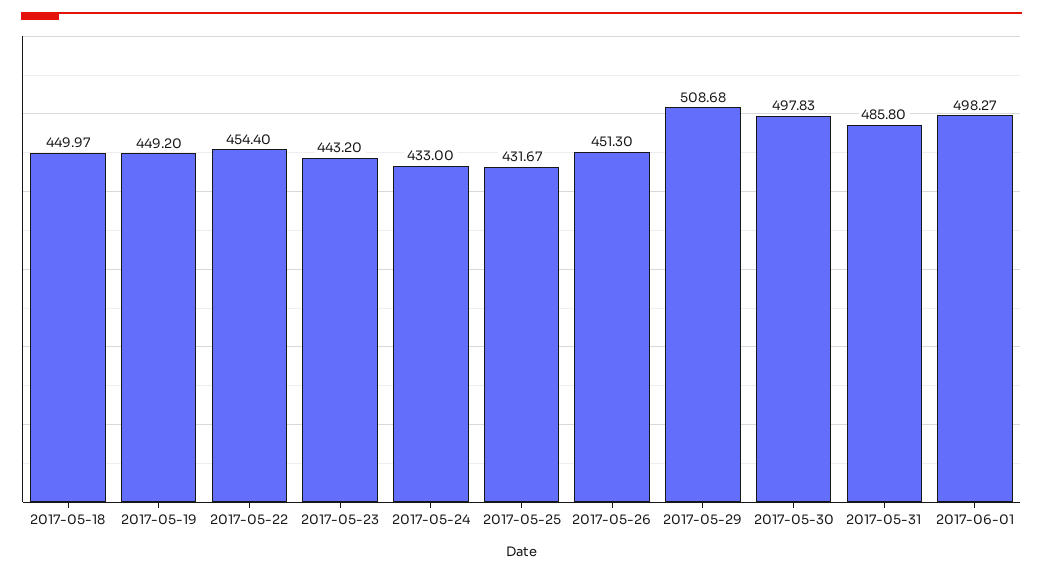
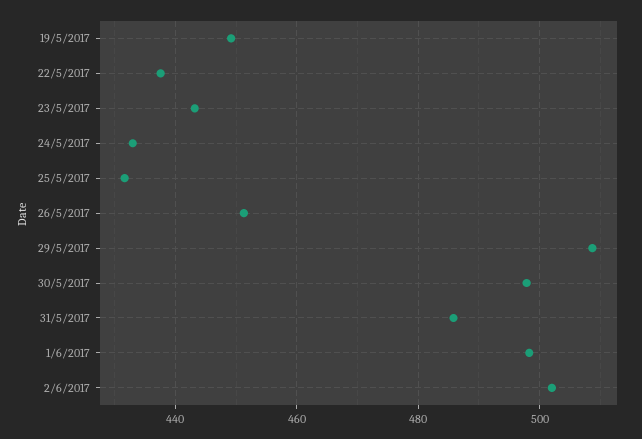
2017-05-18: 449.97 -> none
2017-05-22: 454.4 -> 438
2/6/2017: none -> 502

